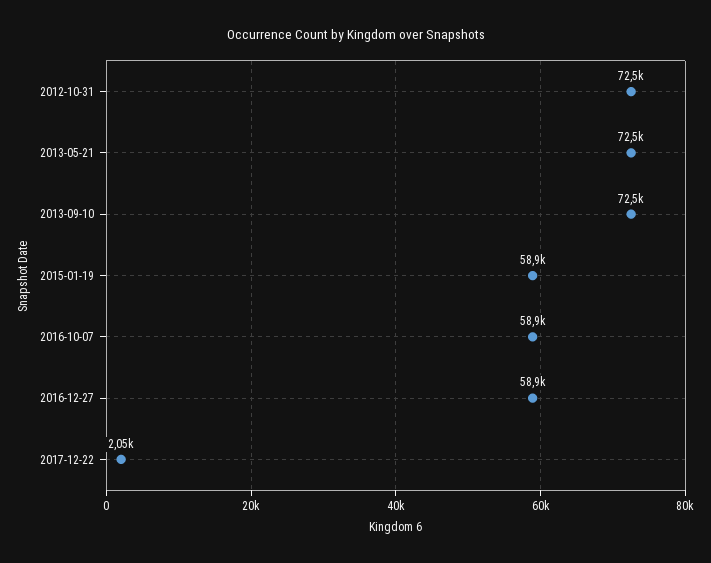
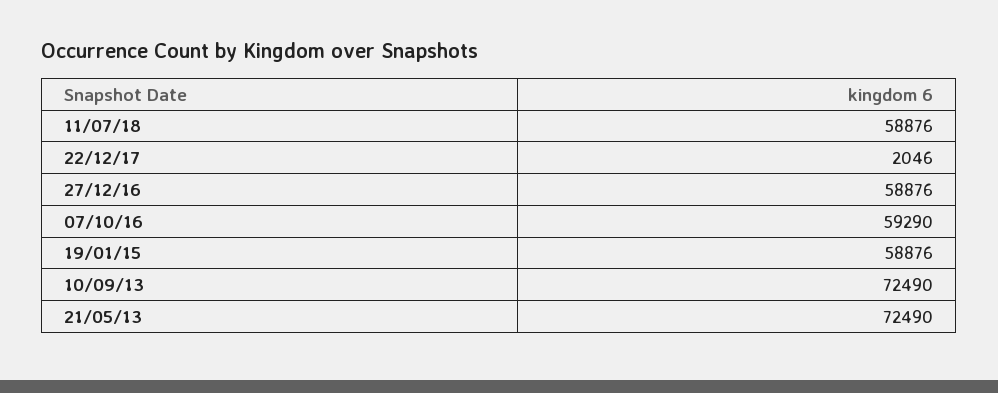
2012-10-31: 72500 -> none
2016-10-07: 58900 -> 59290
11/07/18: none -> 58876

